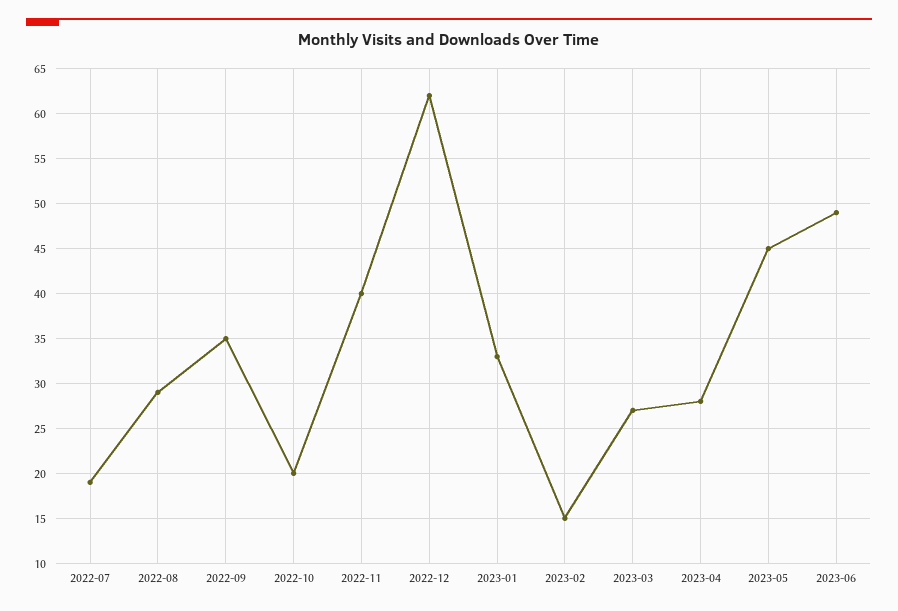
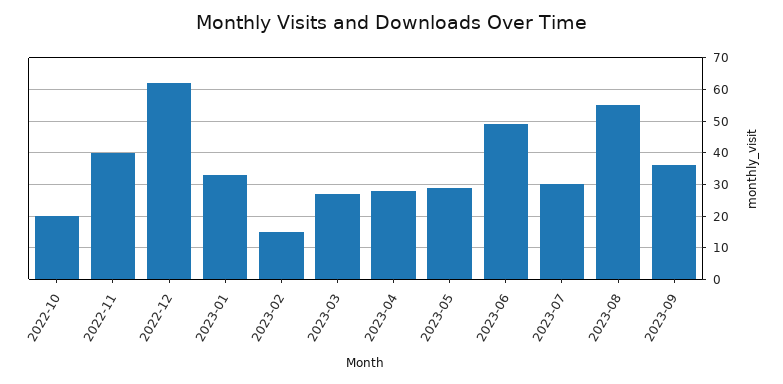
2022-07: 19 -> none
2022-08: 29 -> none
2022-09: 35 -> none
2023-05: 45 -> 30
2023-07: none -> 30
2023-08: none -> 55
2023-09: none -> 35

